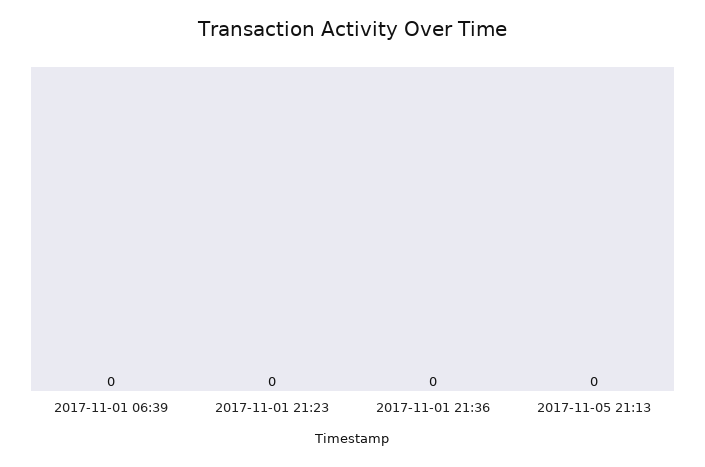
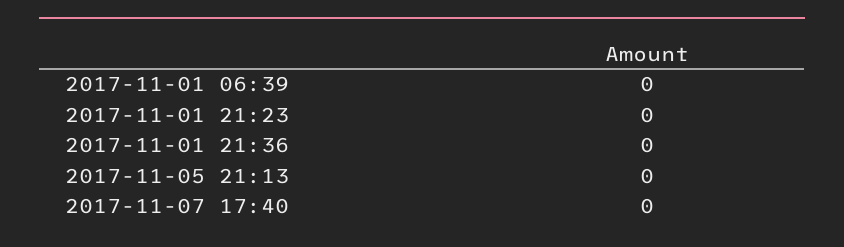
2017-11-07 17:40: none -> 0

